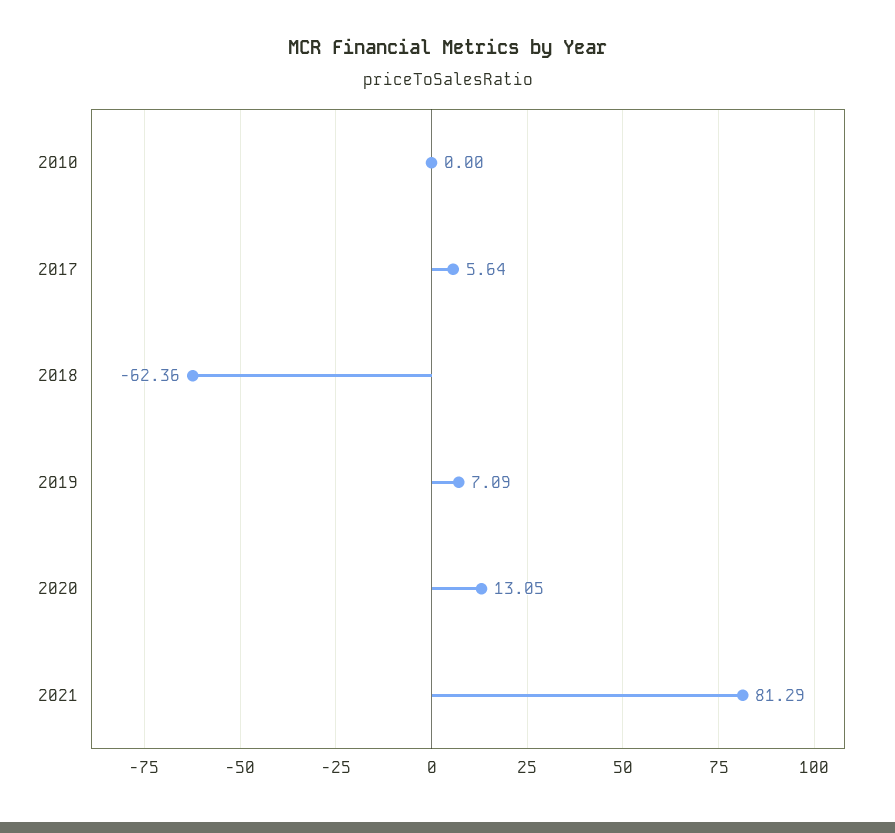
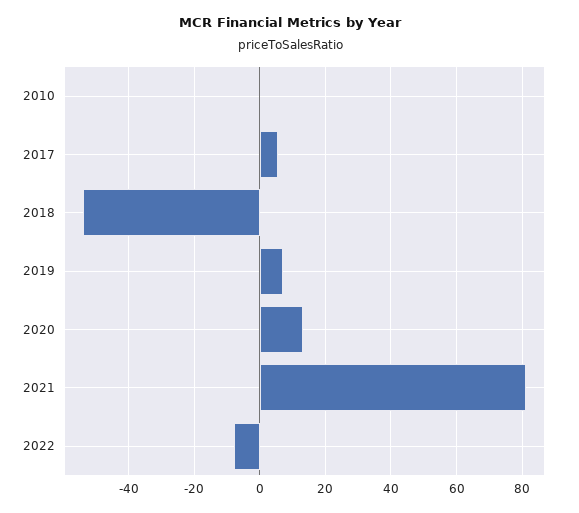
2018: -62.36 -> -54
2022: none -> -8

